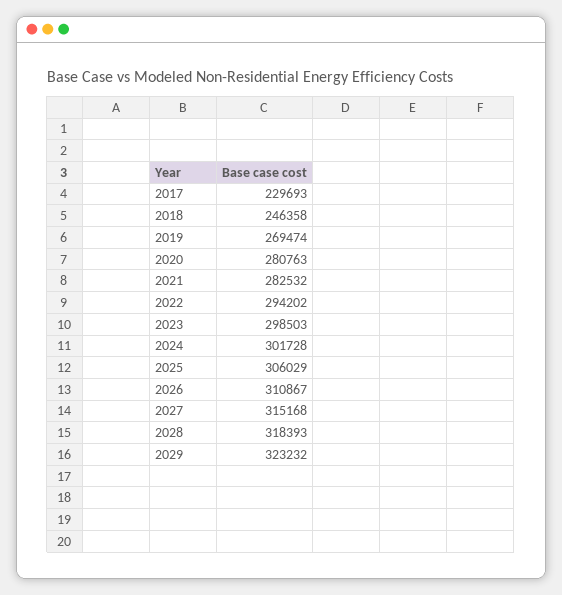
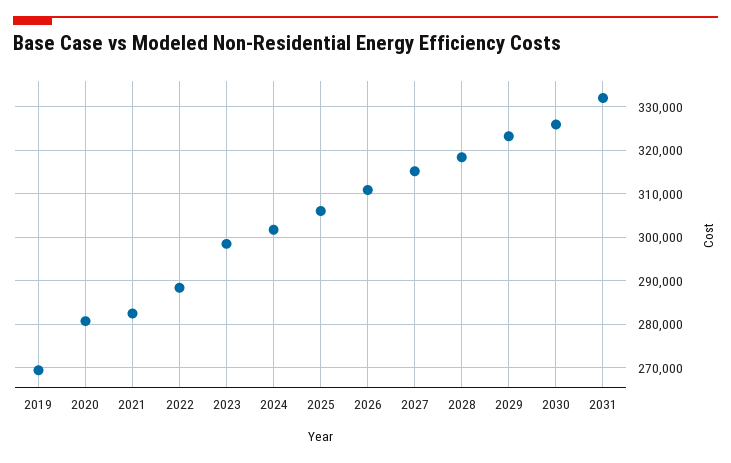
2017: 229693 -> none
2018: 246358 -> none
2022: 294202 -> 288000
2030: none -> 326000
2031: none -> 332000

